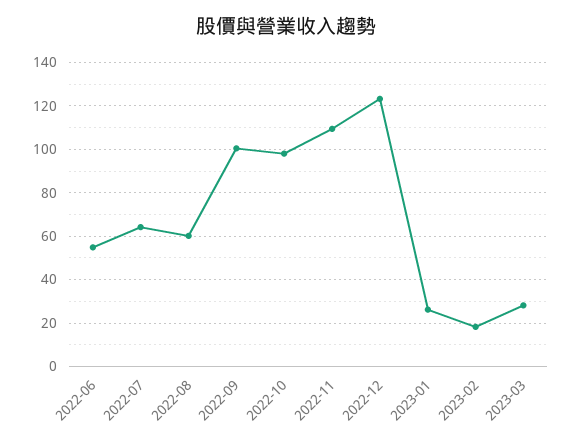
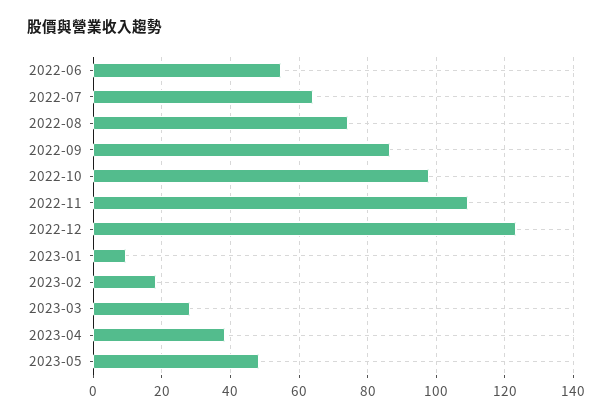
2022-08: 60 -> 74
2022-09: 100 -> 86
2023-01: 25 -> 10
2023-04: none -> 38
2023-05: none -> 48

